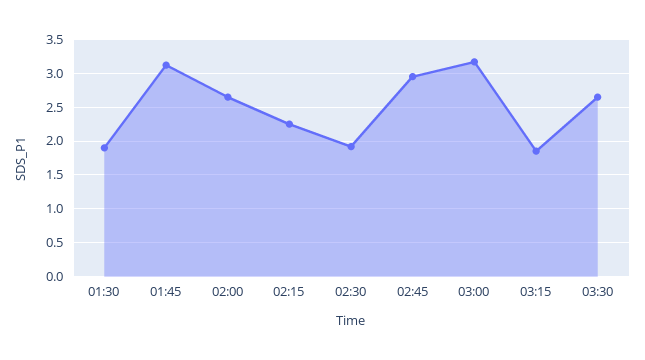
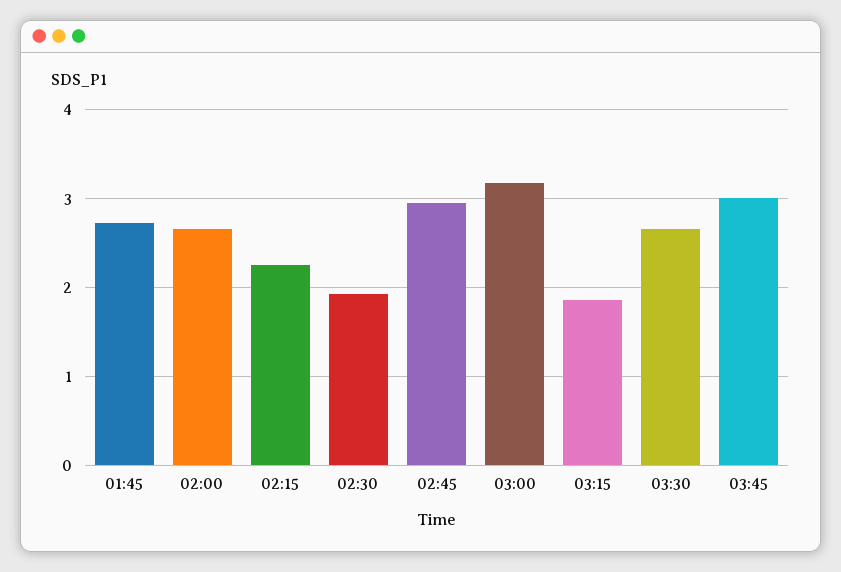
01:30: 1.9 -> none
01:45: 3.1 -> 2.7
03:45: none -> 3

